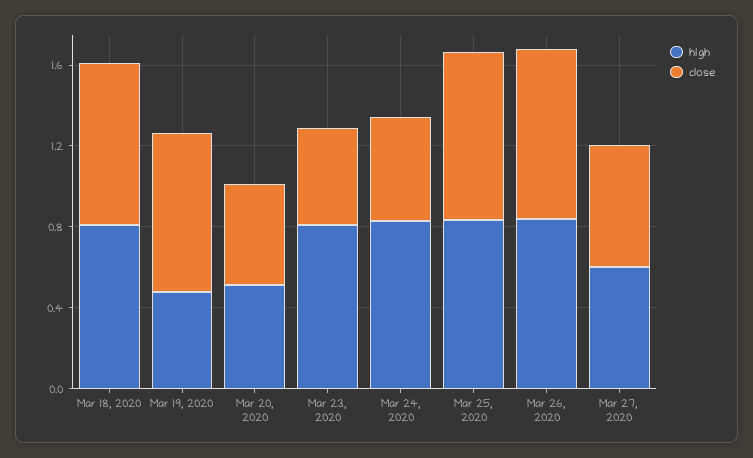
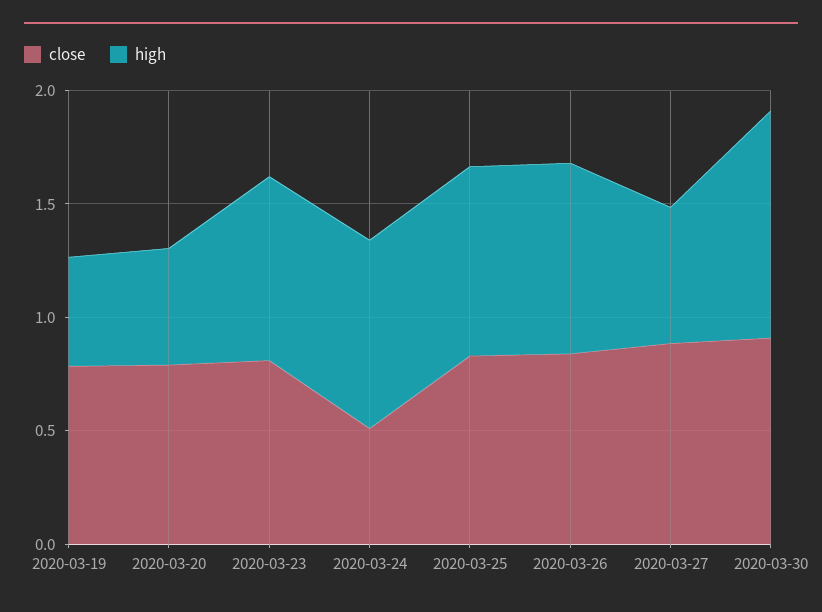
high, Mar 18, 2020: 0.8 -> none
close, Mar 18, 2020: 0.8 -> none
close, Mar 20, 2020: 0.5 -> 0.8
close, Mar 23, 2020: 0.5 -> 0.8
close, Mar 27, 2020: 0.6 -> 0.9
close, 2020-03-30: none -> 0.9
high, 2020-03-30: none -> 1

